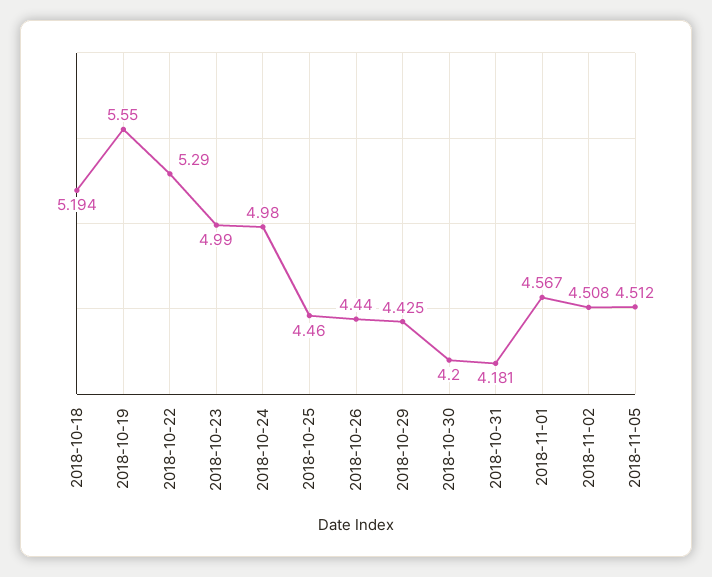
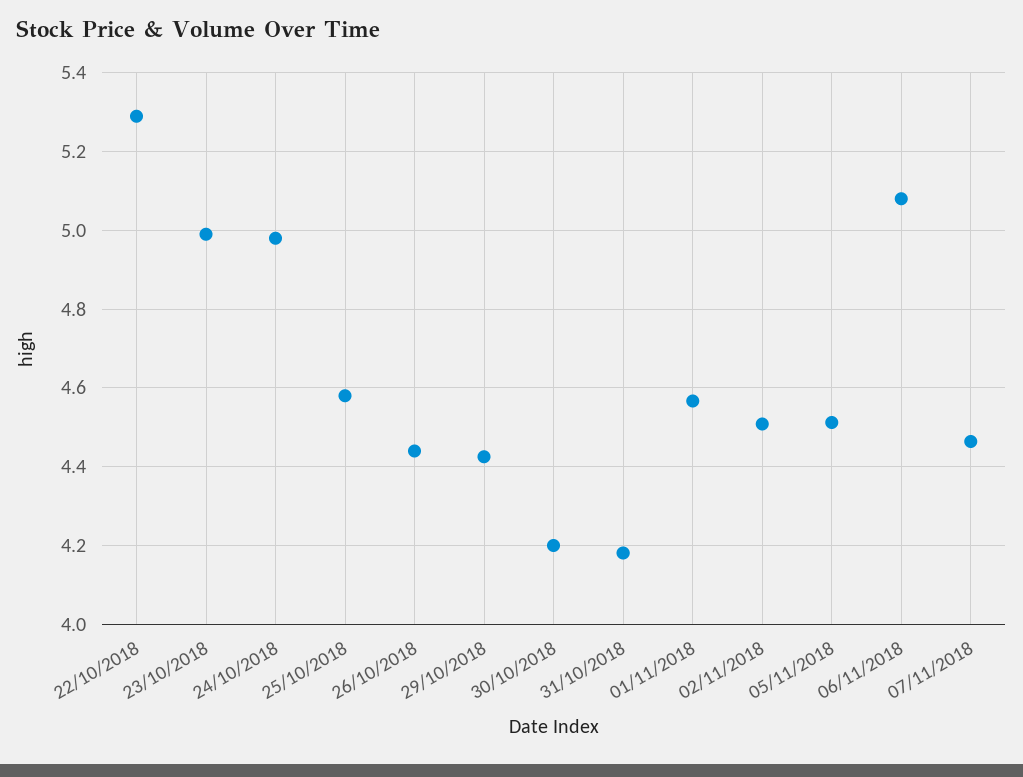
2018-10-18: 5.194 -> none
2018-10-19: 5.55 -> none
2018-10-25: 4.46 -> 4.58
06/11/2018: none -> 5.08
07/11/2018: none -> 4.46

